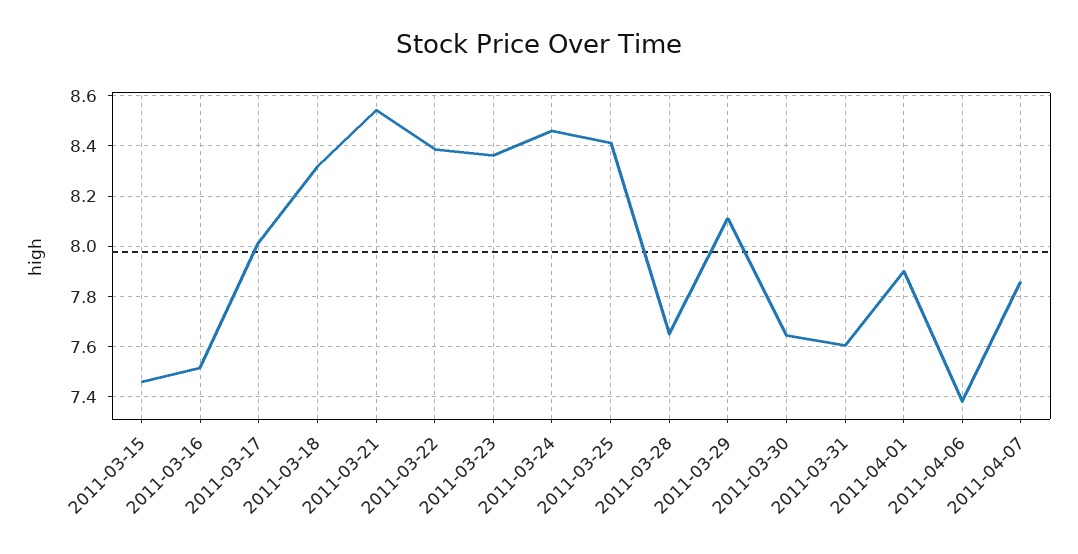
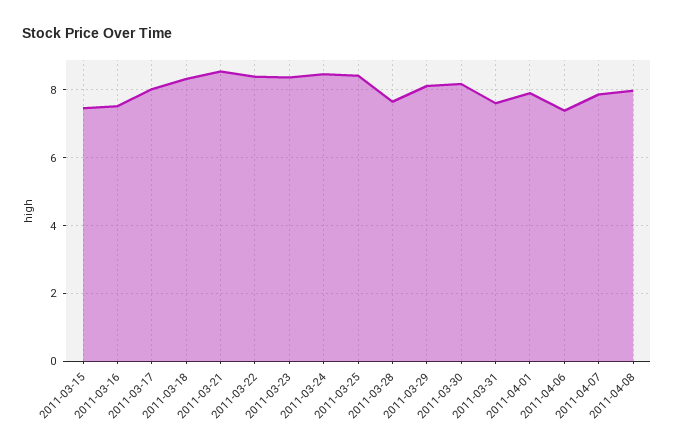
2011-03-30: 7.65 -> 8.2
2011-04-08: none -> 8

